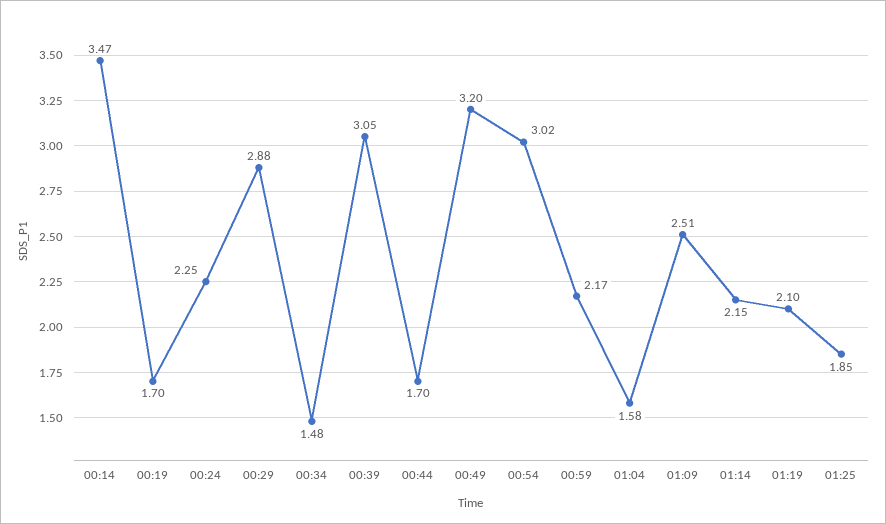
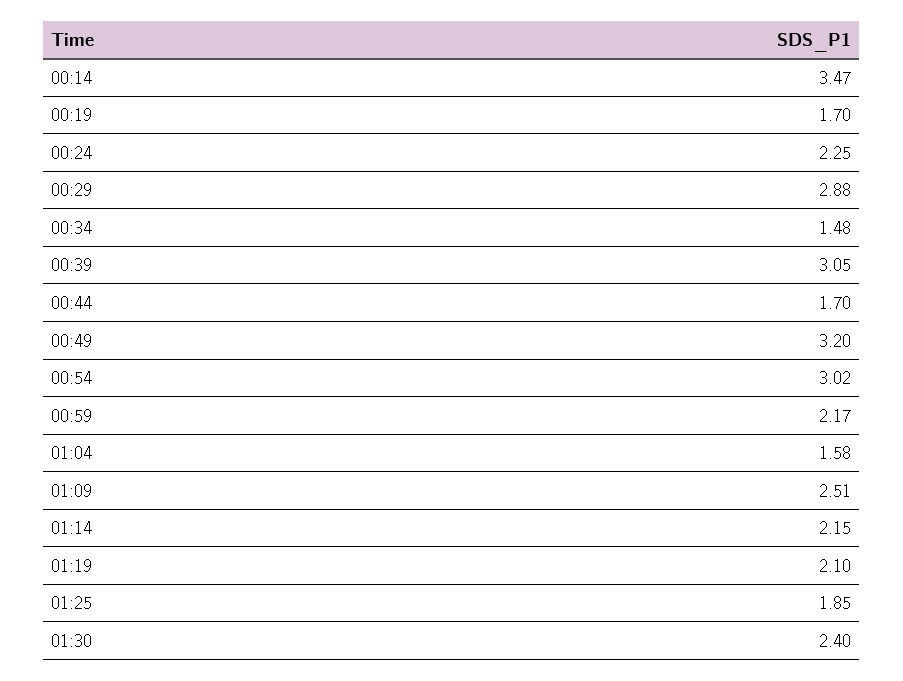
01:30: none -> 2.4

